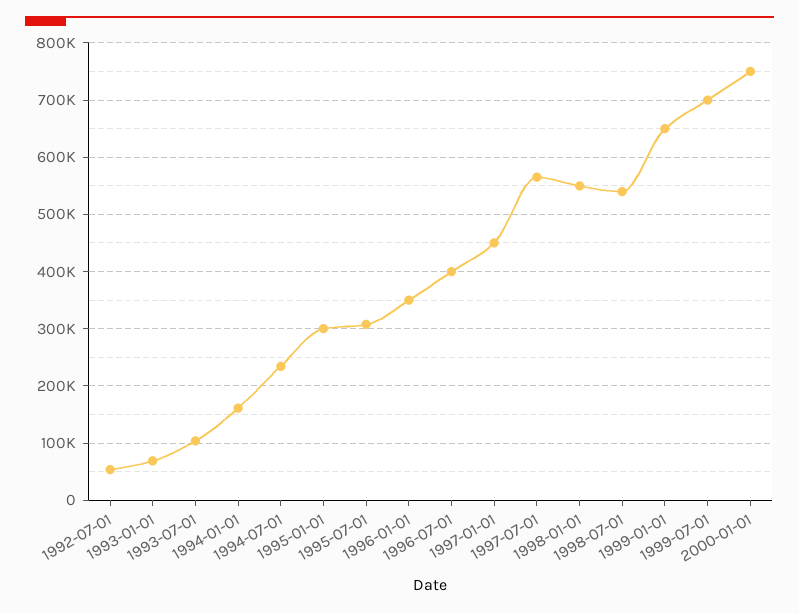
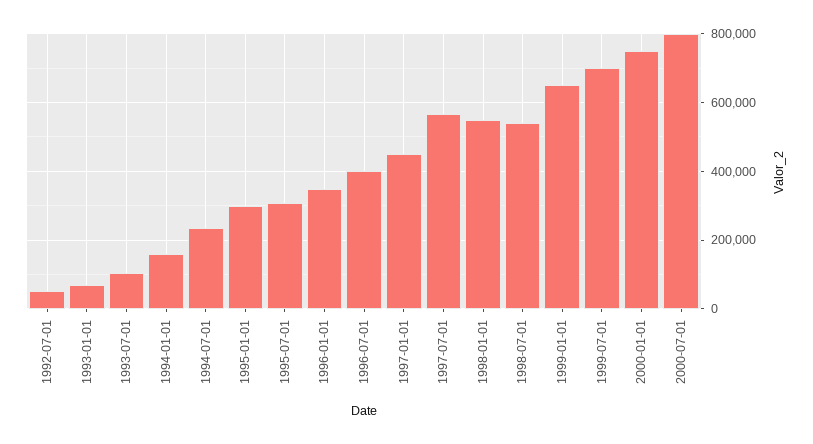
2000-07-01: none -> 800000

